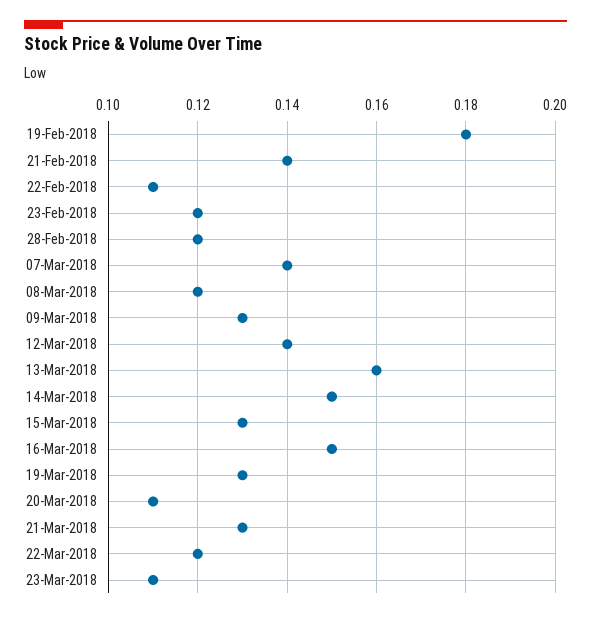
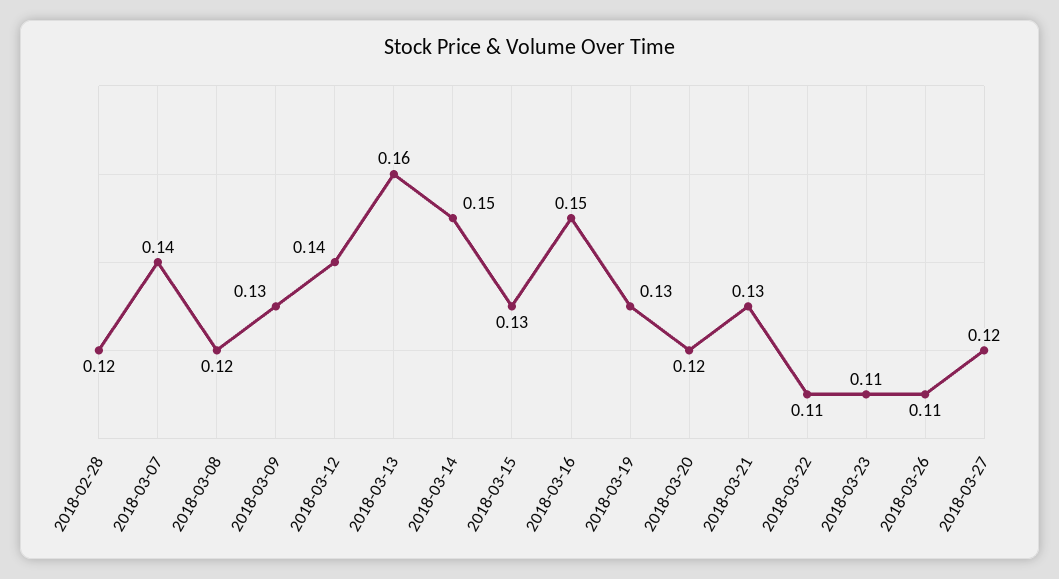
19-Feb-2018: 0.18 -> none
21-Feb-2018: 0.14 -> none
22-Feb-2018: 0.11 -> none
23-Feb-2018: 0.12 -> none
20-Mar-2018: 0.11 -> 0.12
22-Mar-2018: 0.12 -> 0.11
2018-03-26: none -> 0.11
2018-03-27: none -> 0.12

